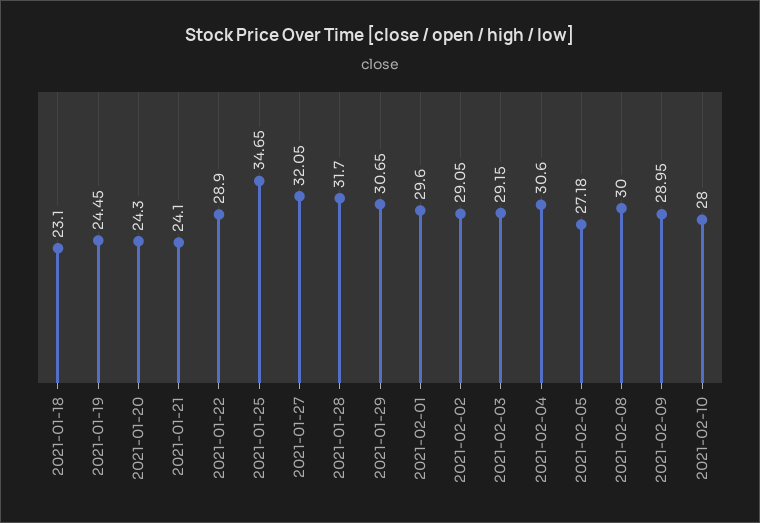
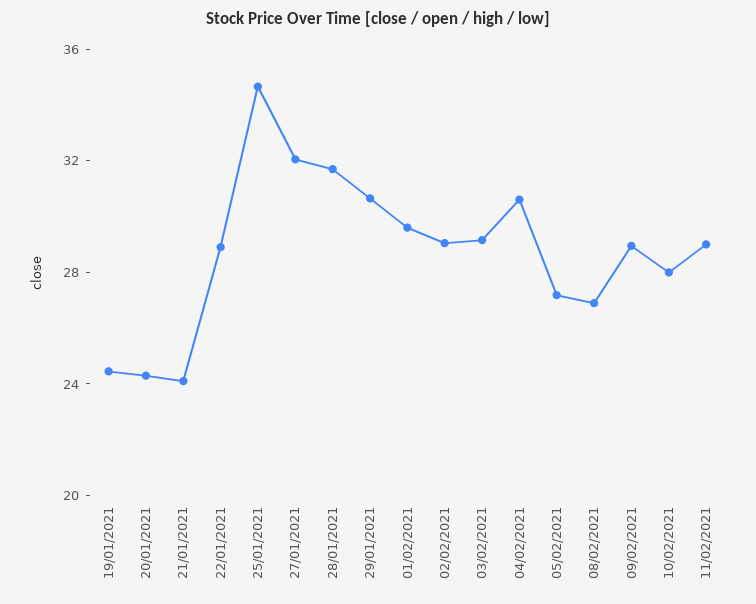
2021-01-18: 23.1 -> none
2021-02-08: 30 -> 27
11/02/2021: none -> 29

